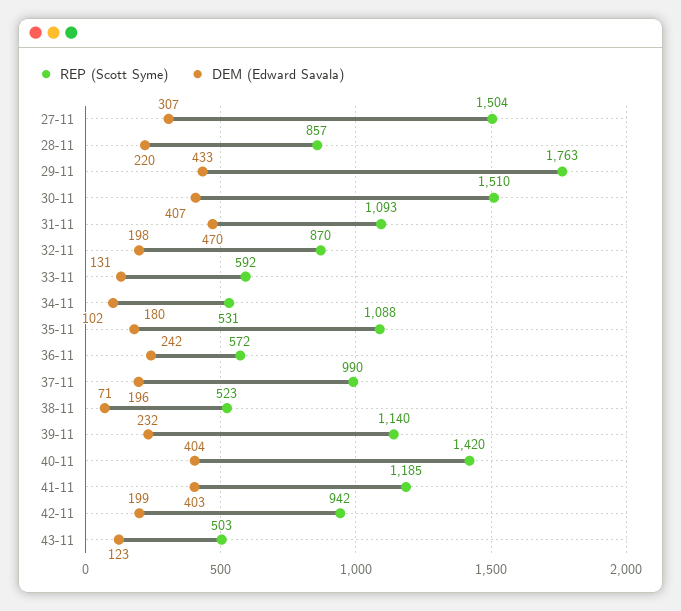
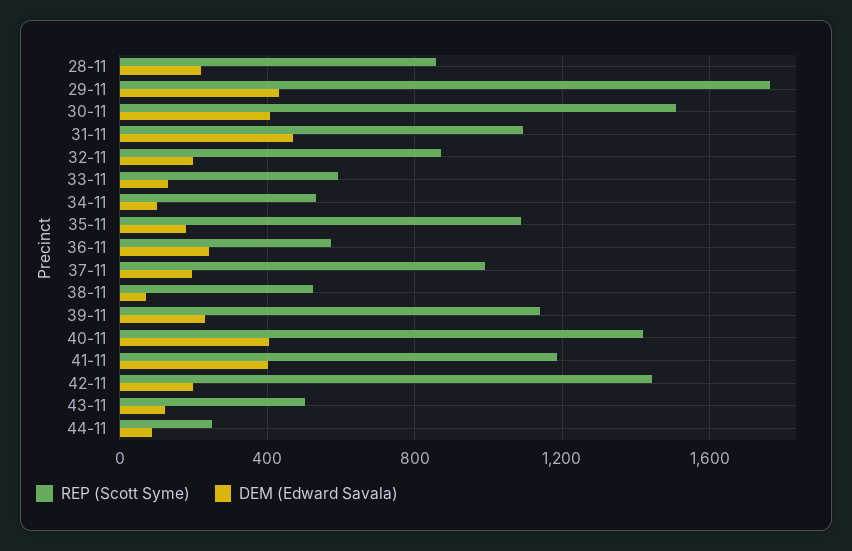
REP (Scott Syme), 27-11: 1504 -> none
DEM (Edward Savala), 27-11: 307 -> none
REP (Scott Syme), 42-11: 942 -> 1450
REP (Scott Syme), 44-11: none -> 250
DEM (Edward Savala), 44-11: none -> 100

